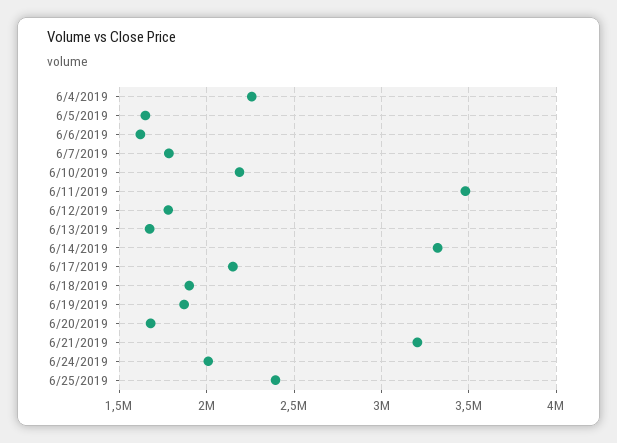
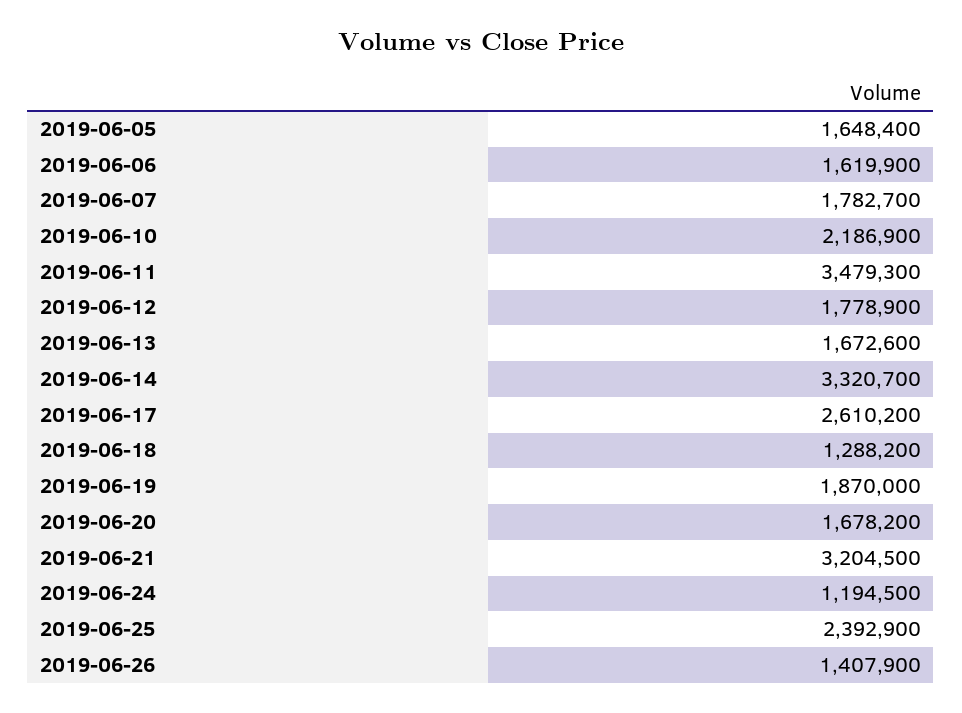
6/4/2019: 2250000 -> none
6/17/2019: 2150000 -> 2610200
6/18/2019: 1900000 -> 1288200
6/24/2019: 2000000 -> 1194500
2019-06-26: none -> 1407900

